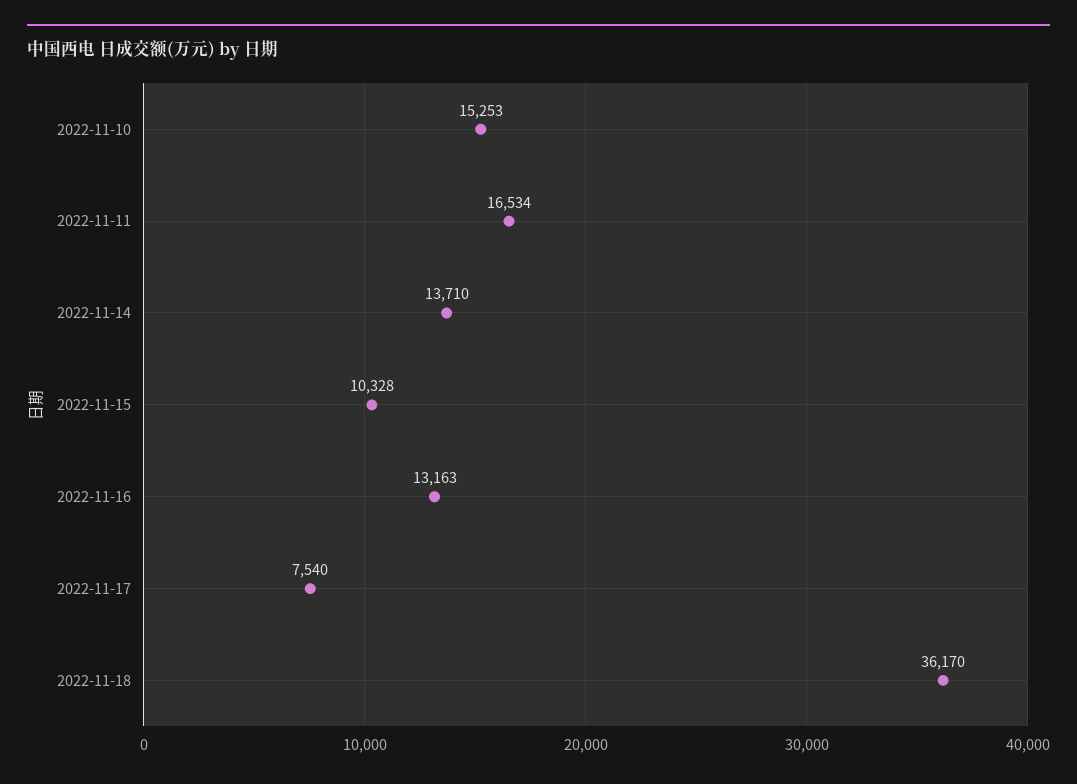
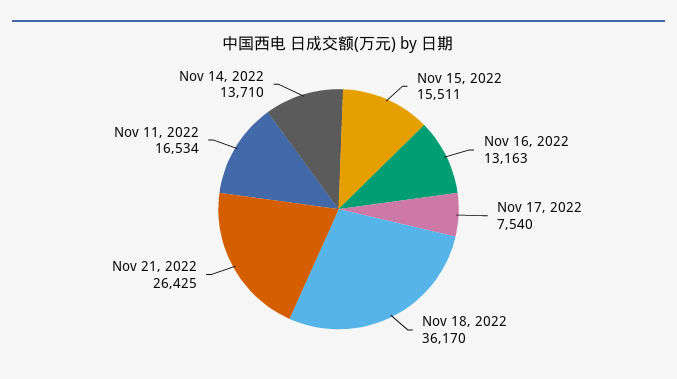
2022-11-10: 15253 -> none
2022-11-15: 10328 -> 15511
Nov 21, 2022: none -> 26425

